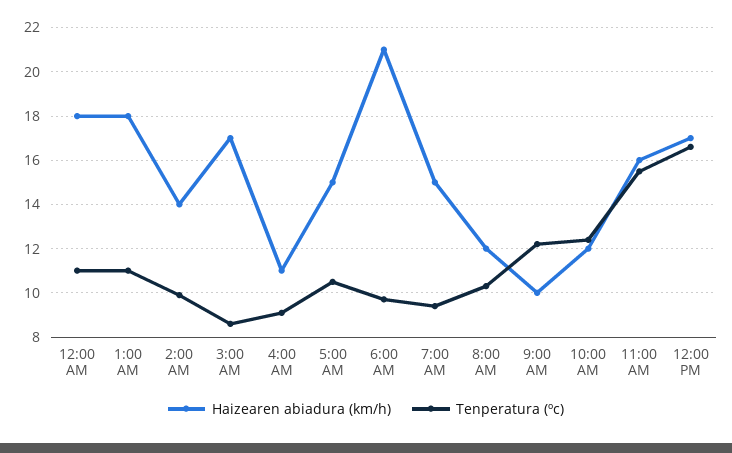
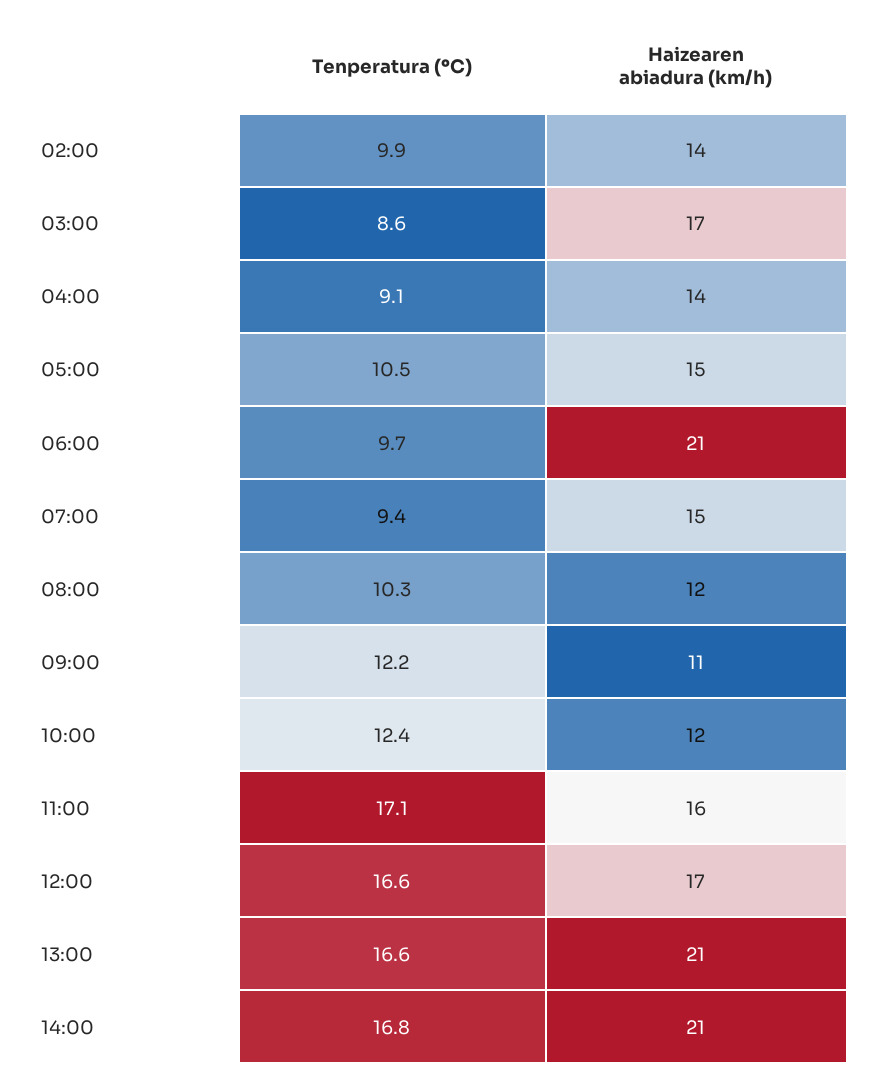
Haizearen abiadura (km/h), 12:00 AM: 18 -> none
Tenperatura (ºc), 12:00 AM: 11 -> none
Haizearen abiadura (km/h), 1:00 AM: 18 -> none
Tenperatura (ºc), 1:00 AM: 11 -> none
Haizearen abiadura (km/h), 4:00 AM: 11 -> 14
Haizearen abiadura (km/h), 9:00 AM: 10 -> 11
Tenperatura (ºc), 11:00 AM: 15.5 -> 17.1
Tenperatura (ºc), 13:00: none -> 16.6
Haizearen abiadura (km/h), 13:00: none -> 21
Tenperatura (ºc), 14:00: none -> 16.8
Haizearen abiadura (km/h), 14:00: none -> 21

